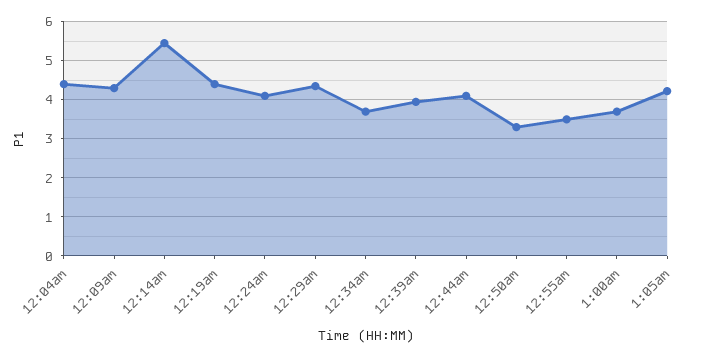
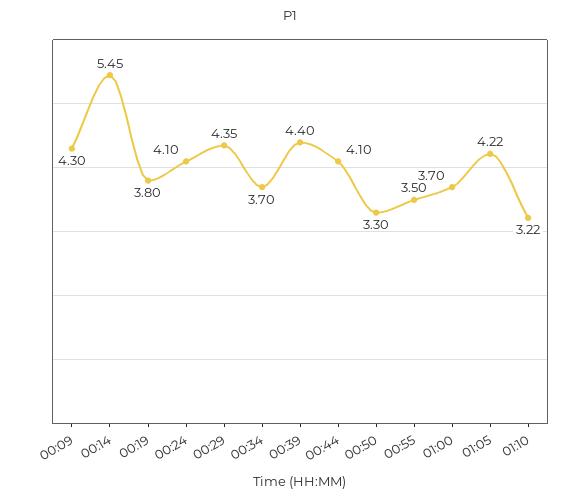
12:04am: 4.4 -> none
12:19am: 4.4 -> 3.8
12:39am: 4 -> 4.4
01:10: none -> 3.22

